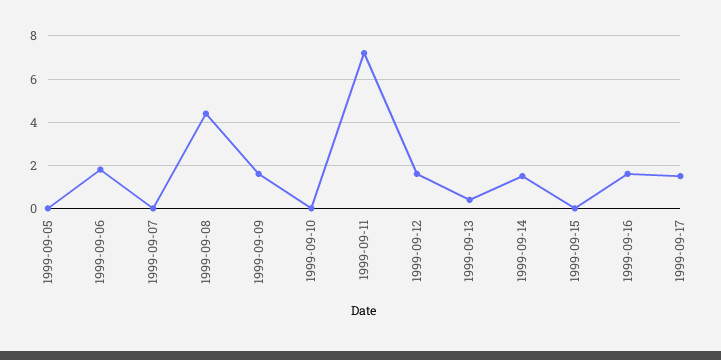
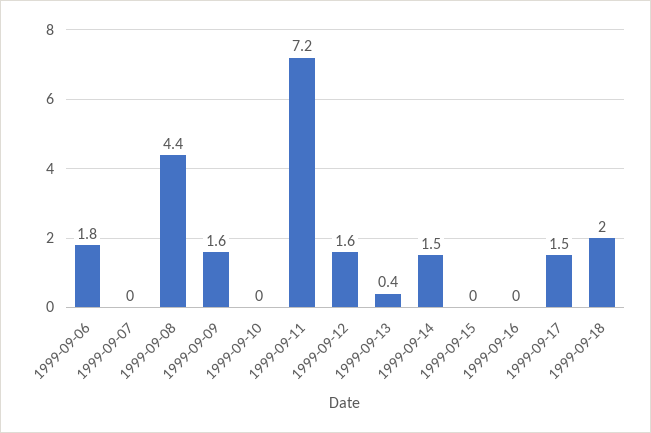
1999-09-05: 0 -> none
1999-09-16: 1.5 -> 0
1999-09-18: none -> 2

